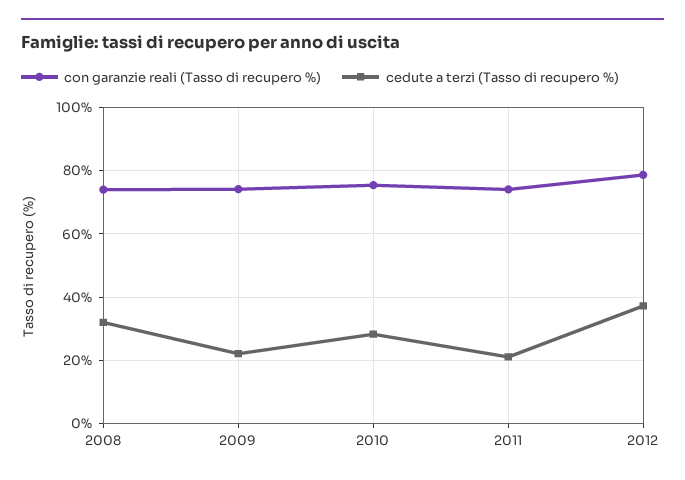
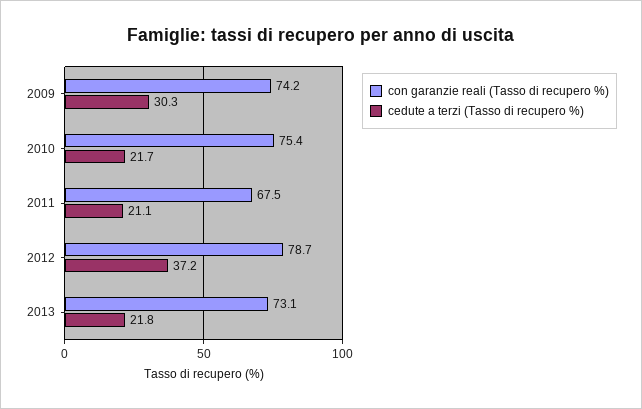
con garanzie reali (Tasso di recupero %), 2008: 74 -> none
cedute a terzi (Tasso di recupero %), 2008: 32 -> none
cedute a terzi (Tasso di recupero %), 2009: 22 -> 30.3
cedute a terzi (Tasso di recupero %), 2010: 28 -> 21.7
con garanzie reali (Tasso di recupero %), 2011: 74 -> 67.5
con garanzie reali (Tasso di recupero %), 2013: none -> 73.1
cedute a terzi (Tasso di recupero %), 2013: none -> 21.8

